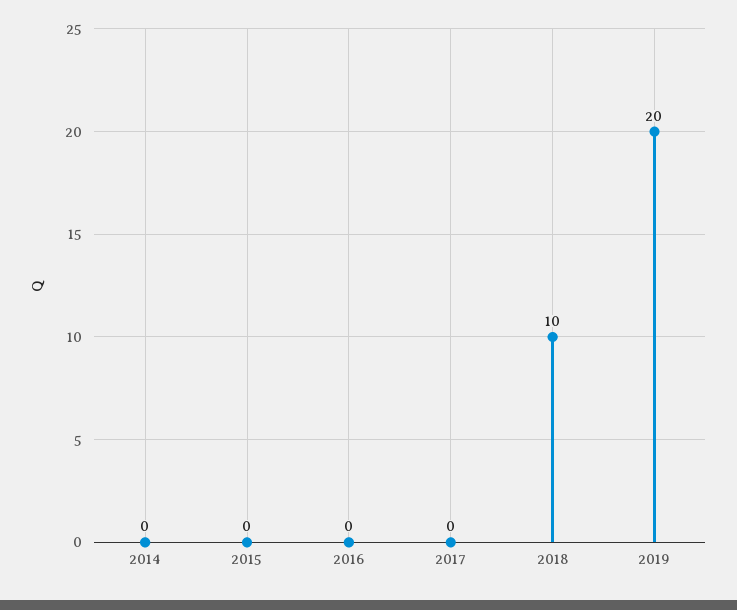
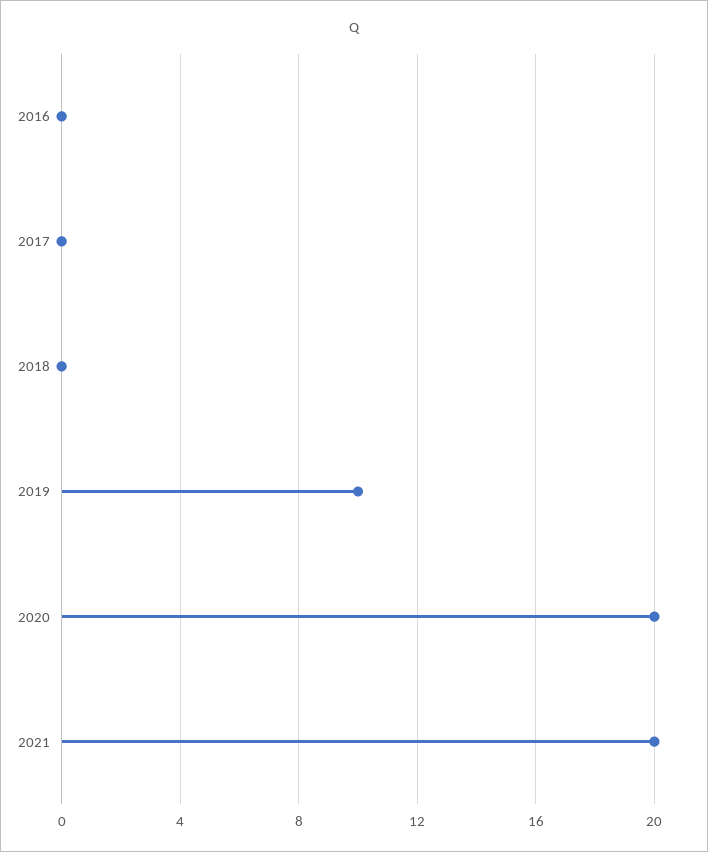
2014: 0 -> none
2015: 0 -> none
2018: 10 -> 0
2019: 20 -> 10
2020: none -> 20
2021: none -> 20

